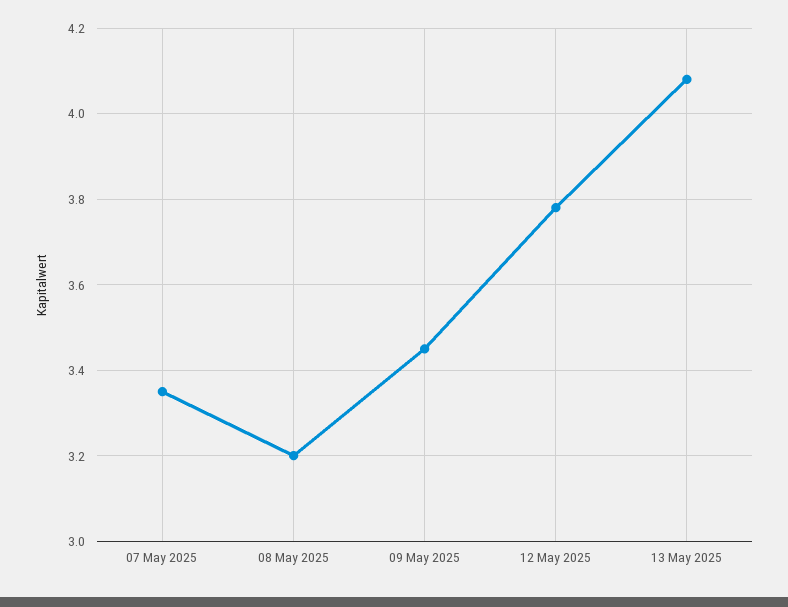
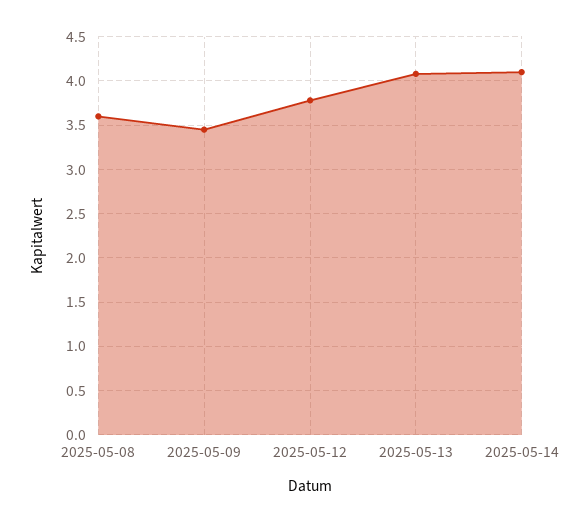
07 May 2025: 3.35 -> none
08 May 2025: 3.2 -> 3.6
2025-05-14: none -> 4.1

